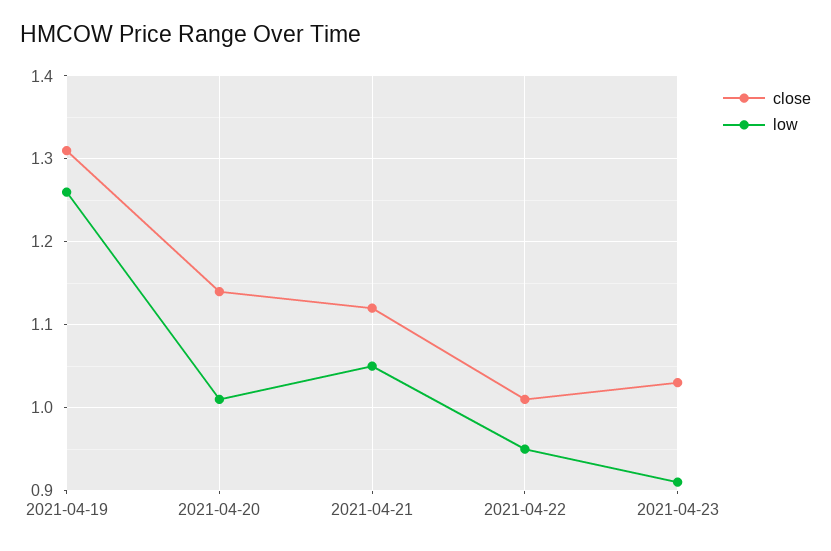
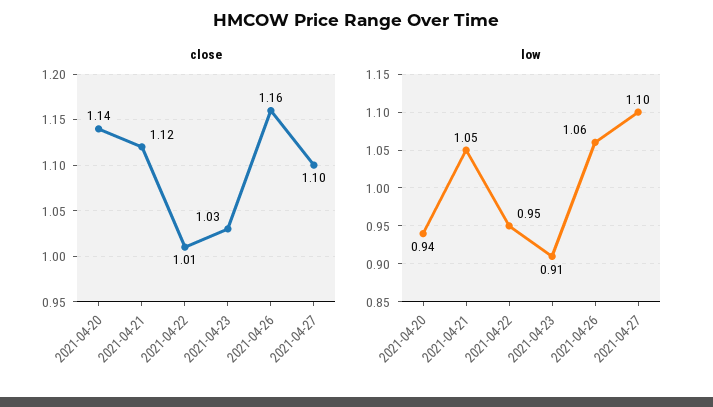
close, 2021-04-19: 1.31 -> none
low, 2021-04-19: 1.26 -> none
low, 2021-04-20: 1.01 -> 0.94
close, 2021-04-26: none -> 1.16
close, 2021-04-27: none -> 1.1
low, 2021-04-26: none -> 1.06
low, 2021-04-27: none -> 1.1

